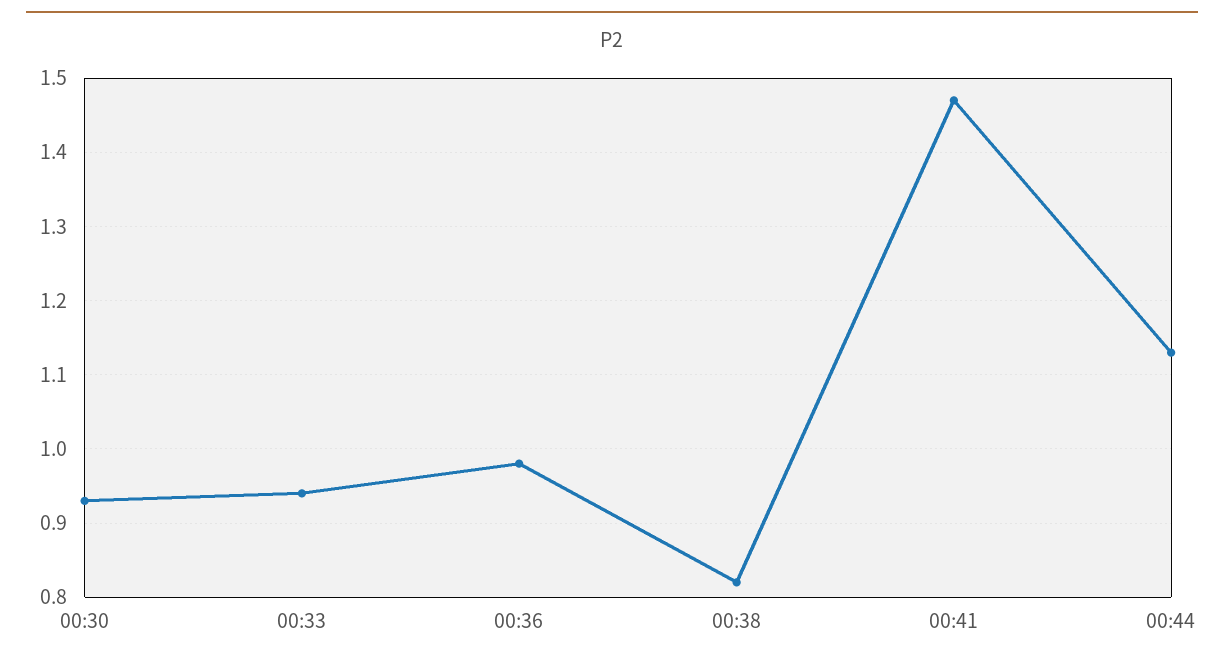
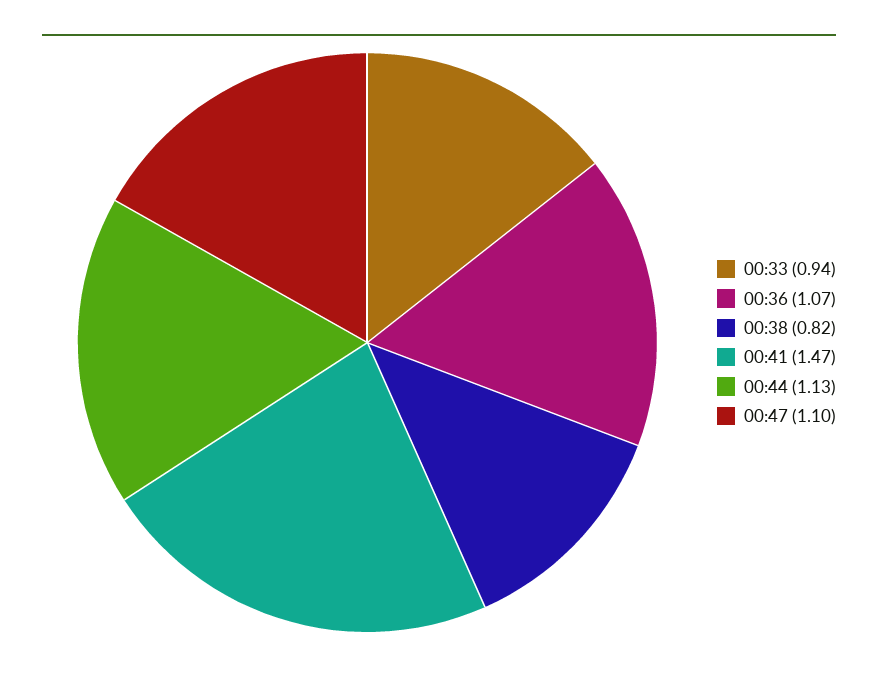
00:30: 0.93 -> none
00:36: 0.98 -> 1.07
00:47: none -> 1.1

